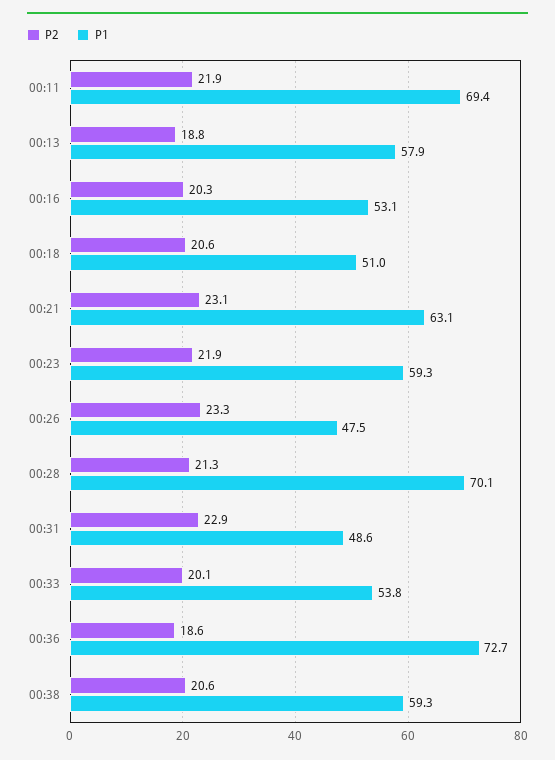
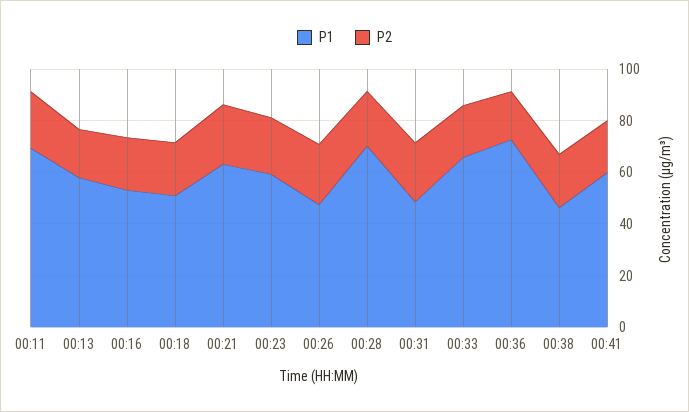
P1, 00:33: 53.8 -> 65
P1, 00:38: 59.3 -> 45
P1, 00:41: none -> 60
P2, 00:41: none -> 20

